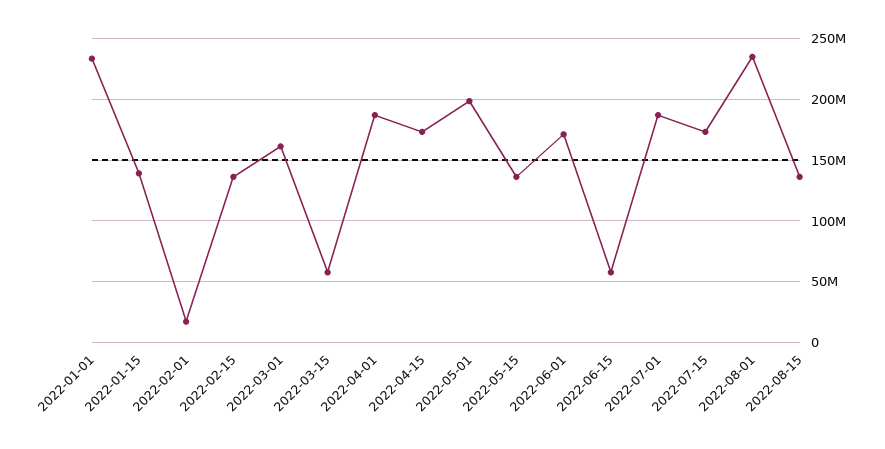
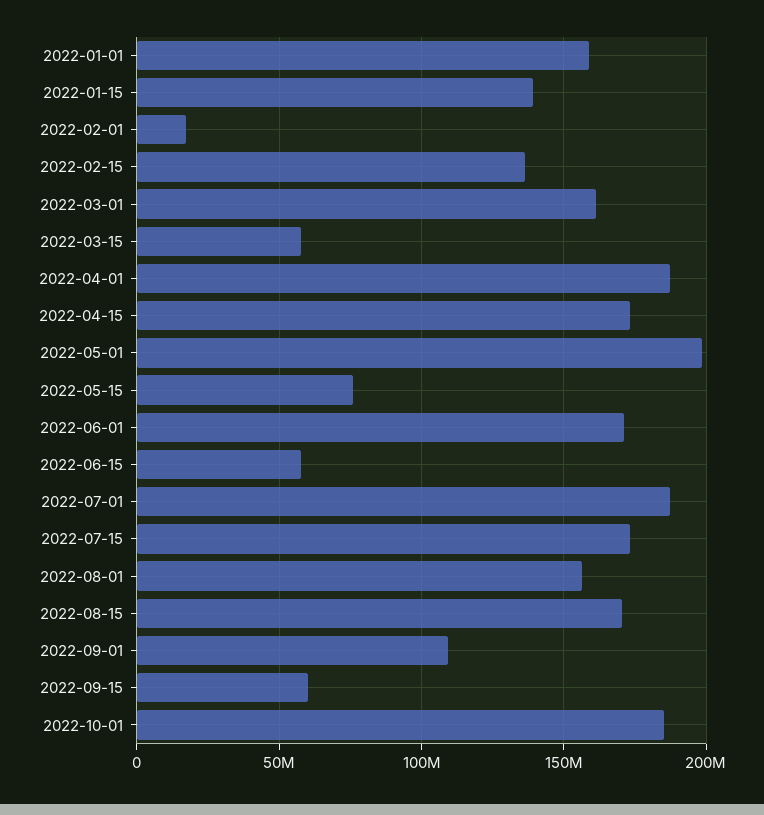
2022-01-01: 235000000 -> 160000000
2022-05-15: 135000000 -> 75000000
2022-08-01: 235000000 -> 155000000
2022-08-15: 135000000 -> 170000000
2022-09-01: none -> 110000000
2022-09-15: none -> 60000000
2022-10-01: none -> 185000000

